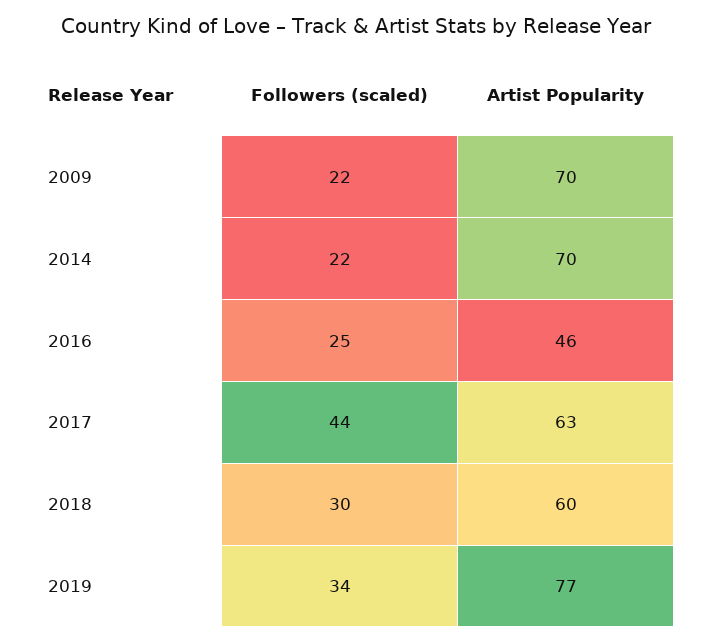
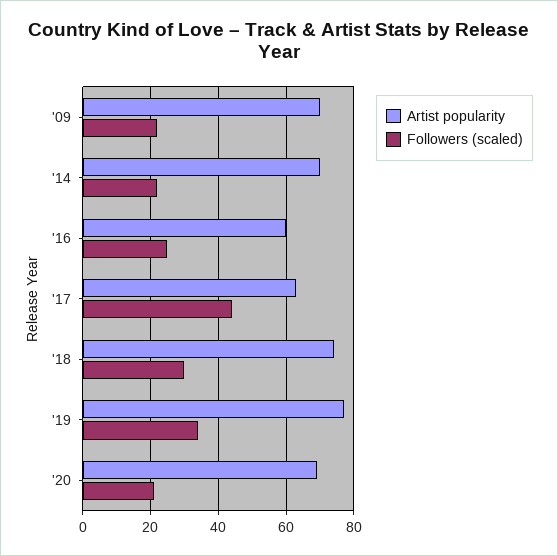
Artist Popularity, 2016: 46 -> 60
Artist Popularity, 2018: 60 -> 75
Artist Popularity, '20: none -> 70
Followers (scaled), '20: none -> 20

